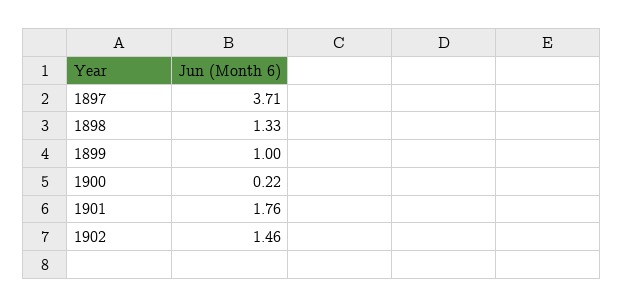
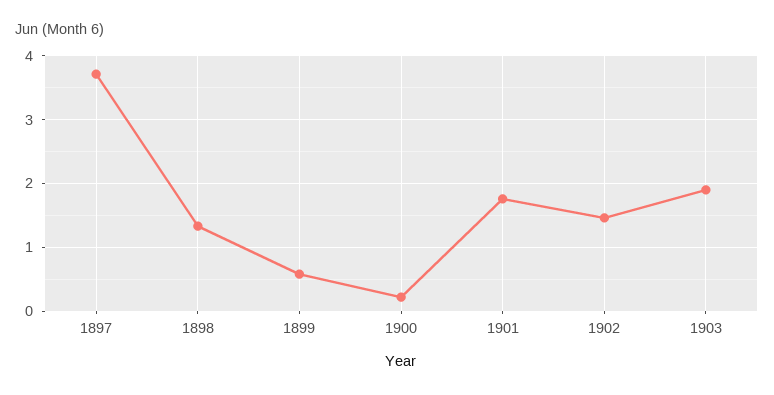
1899: 1 -> 0.6
1903: none -> 1.9

